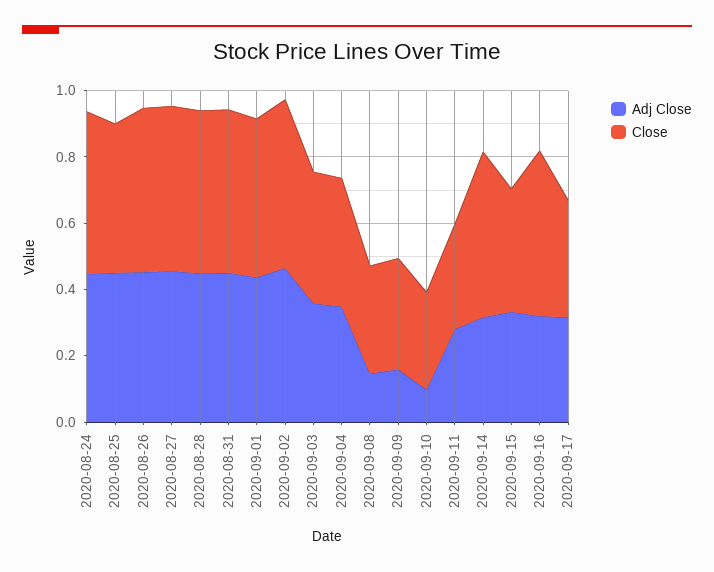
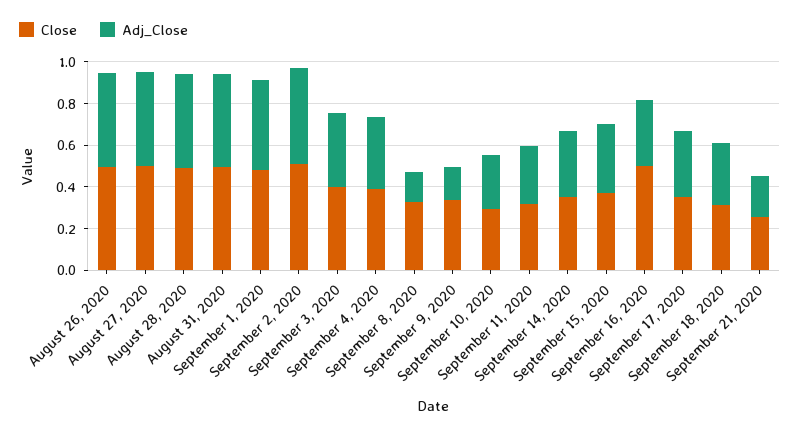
Adj Close, 2020-08-24: 0.45 -> none
Close, 2020-08-24: 0.5 -> none
Adj Close, 2020-08-25: 0.45 -> none
Close, 2020-08-25: 0.45 -> none
Adj Close, 2020-09-10: 0.1 -> 0.25
Close, 2020-09-14: 0.5 -> 0.35
Close, September 18, 2020: none -> 0.3
Adj Close, September 18, 2020: none -> 0.3
Close, September 21, 2020: none -> 0.25
Adj Close, September 21, 2020: none -> 0.2

